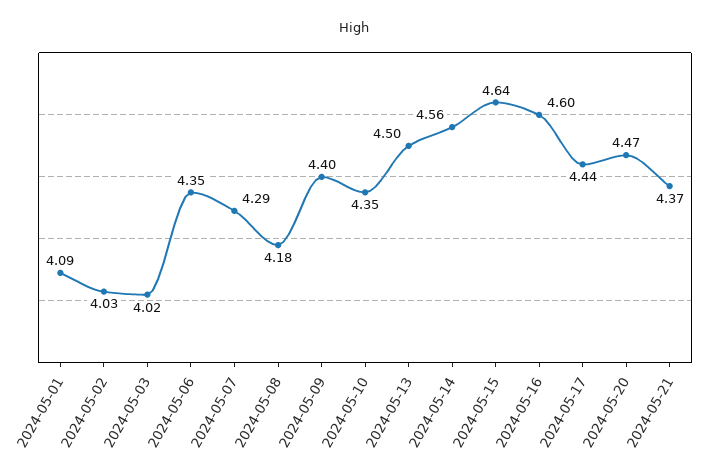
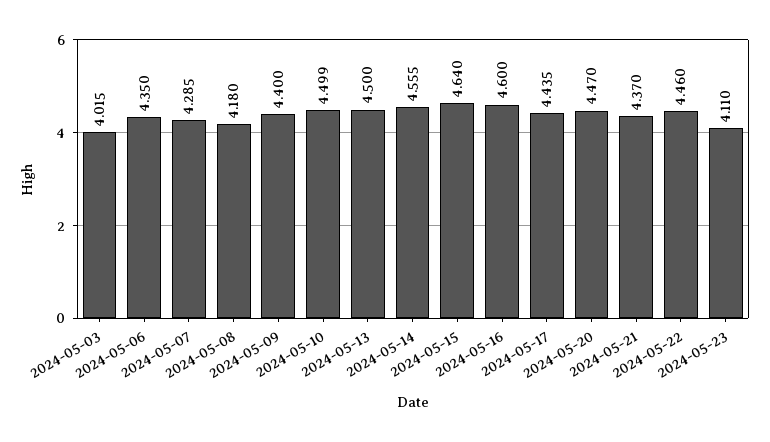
2024-05-01: 4.09 -> none
2024-05-02: 4.03 -> none
2024-05-10: 4.35 -> 4.499
2024-05-22: none -> 4.46
2024-05-23: none -> 4.11

